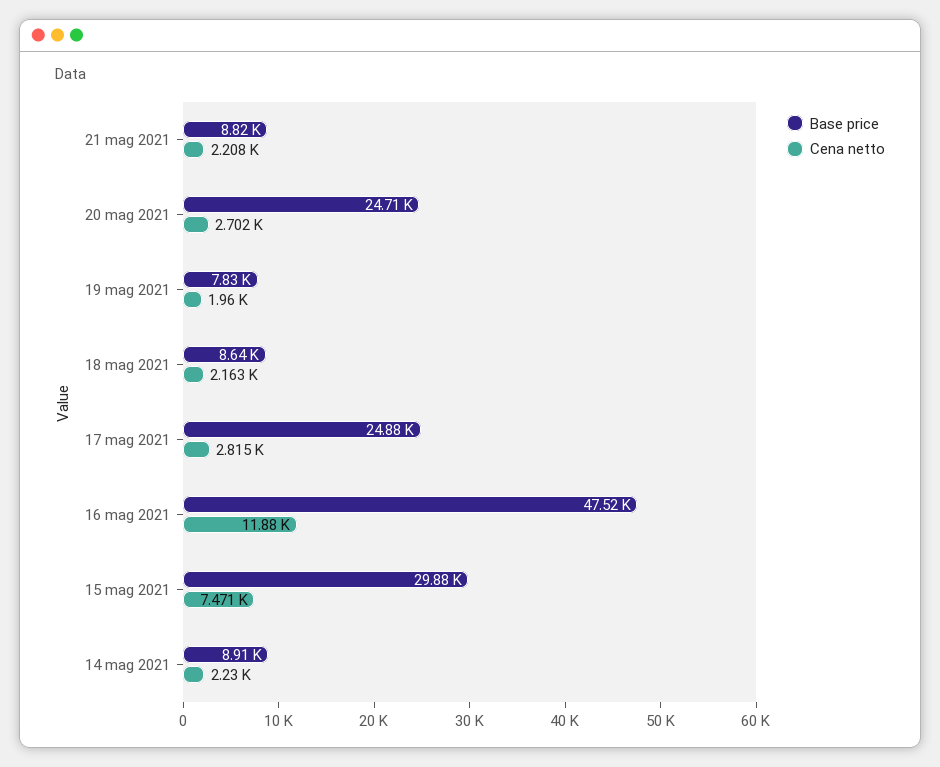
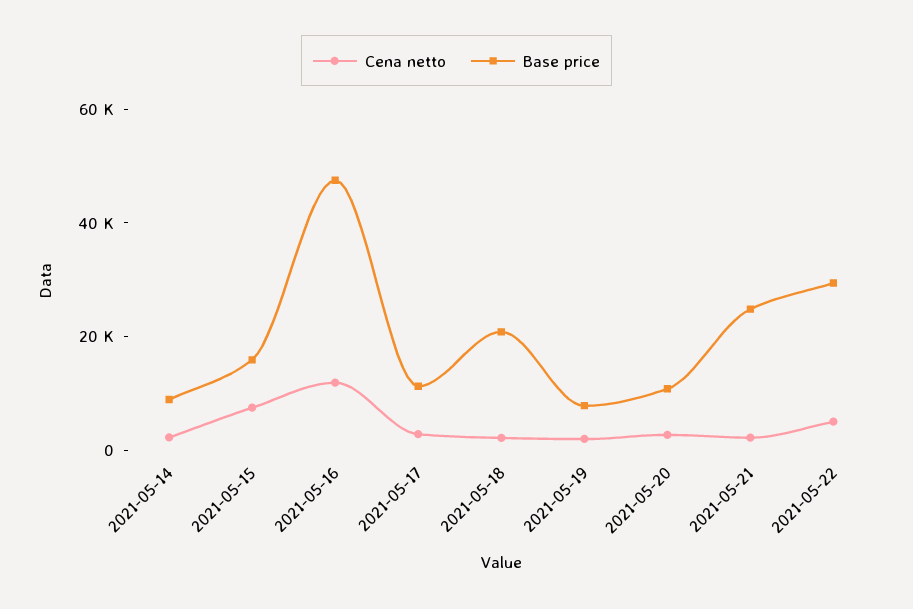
Base price, 21 mag 2021: 8820 -> 25000
Base price, 20 mag 2021: 24710 -> 10000
Base price, 18 mag 2021: 8640 -> 20000
Base price, 17 mag 2021: 24880 -> 10000
Base price, 15 mag 2021: 29880 -> 15000
Cena netto, 2021-05-22: none -> 5000
Base price, 2021-05-22: none -> 30000

